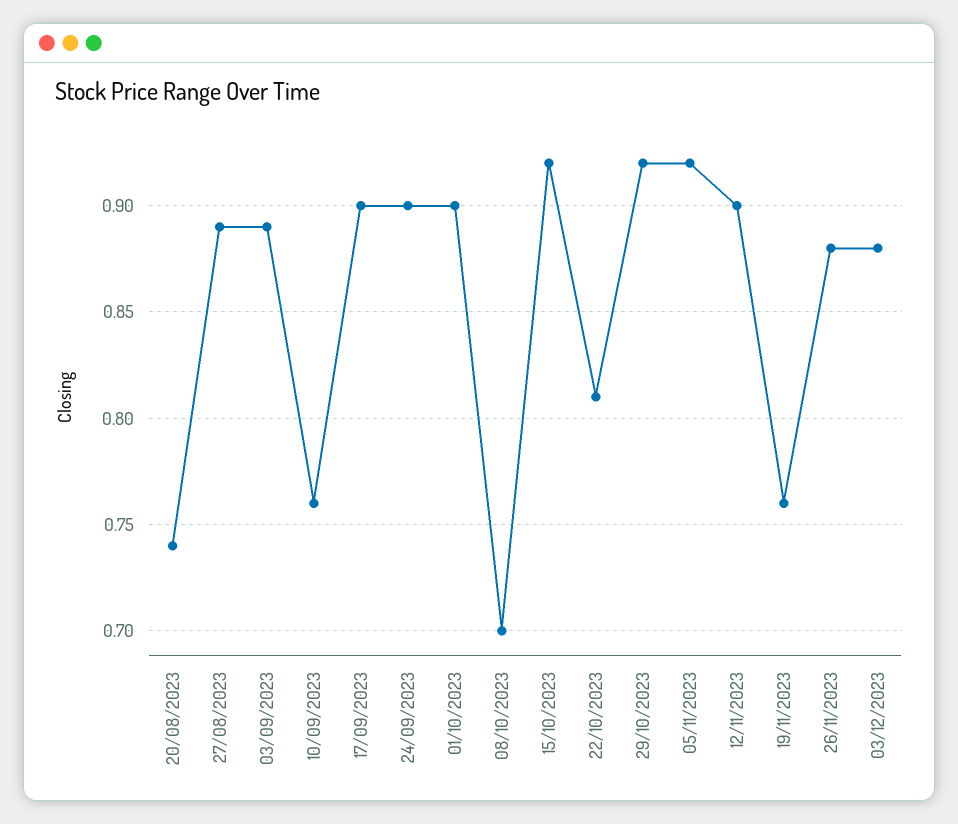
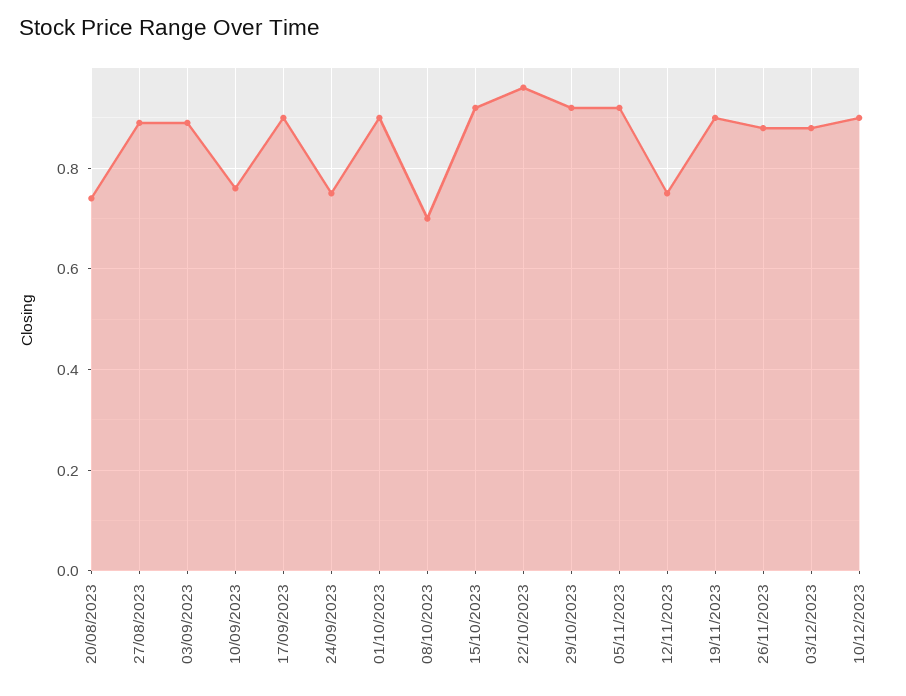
24/09/2023: 0.9 -> 0.75
22/10/2023: 0.81 -> 0.95
12/11/2023: 0.9 -> 0.75
19/11/2023: 0.76 -> 0.9
10/12/2023: none -> 0.9

